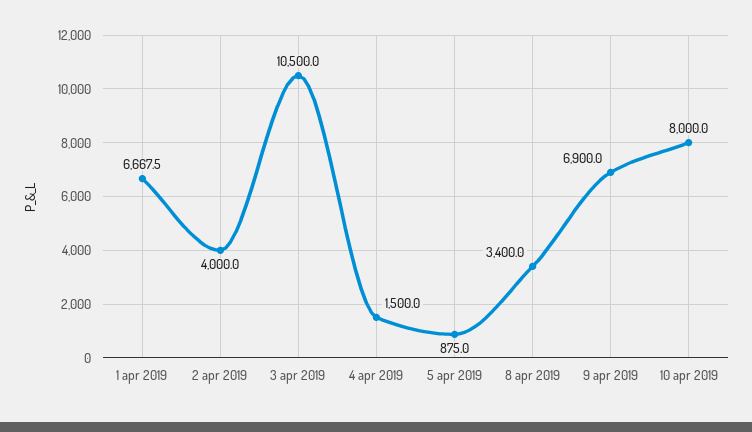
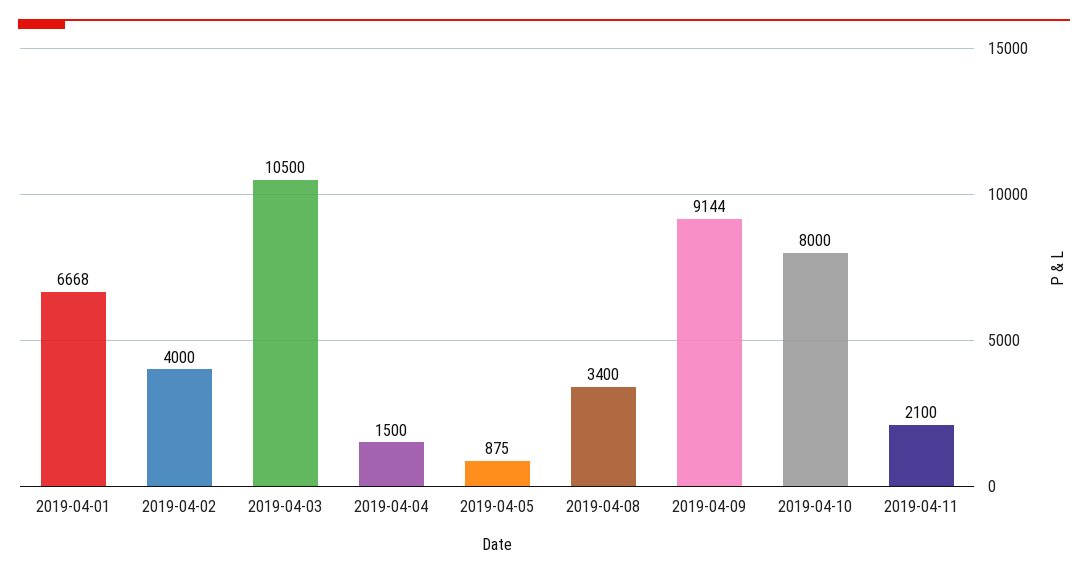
9 apr 2019: 6900 -> 9144
2019-04-11: none -> 2100

